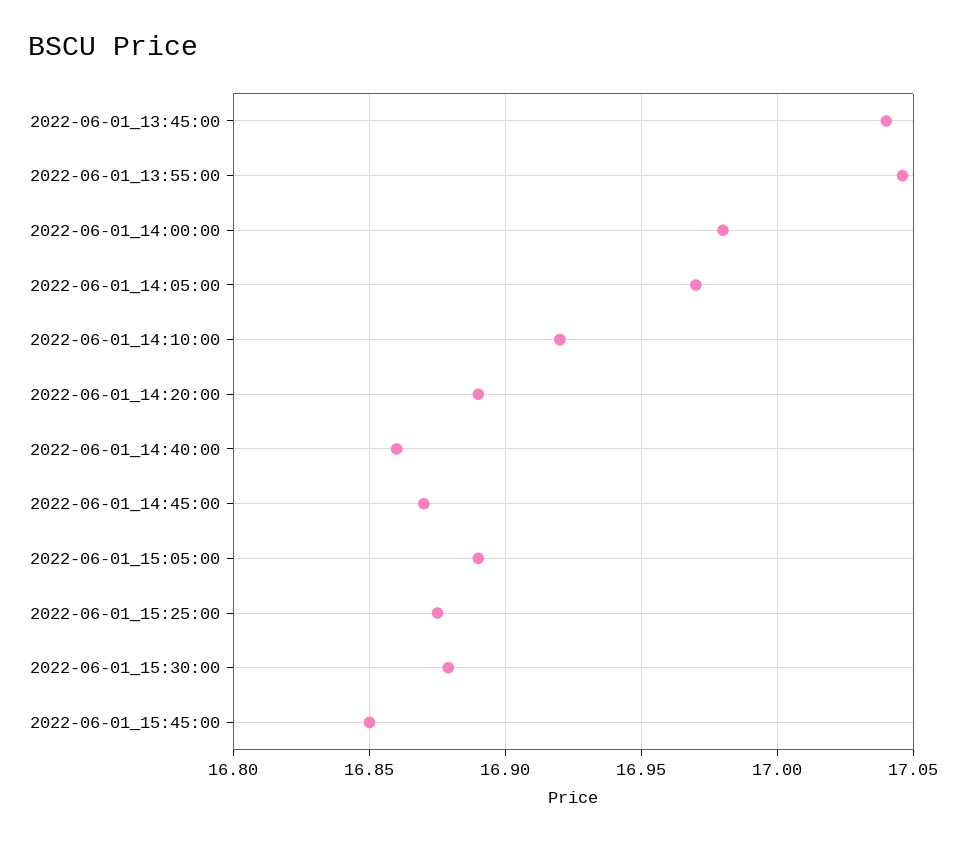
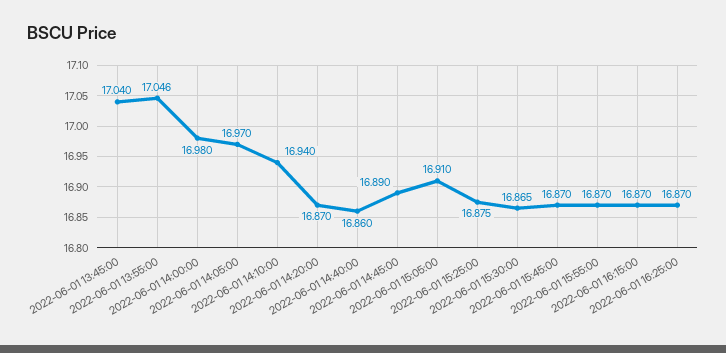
2022-06-01_14:10:00: 16.92 -> 16.94
2022-06-01_14:20:00: 16.89 -> 16.87
2022-06-01_14:45:00: 16.87 -> 16.89
2022-06-01_15:05:00: 16.89 -> 16.91
2022-06-01_15:30:00: 16.88 -> 16.865
2022-06-01_15:45:00: 16.85 -> 16.87
2022-06-01 15:55:00: none -> 16.87
2022-06-01 16:15:00: none -> 16.87
2022-06-01 16:25:00: none -> 16.87

